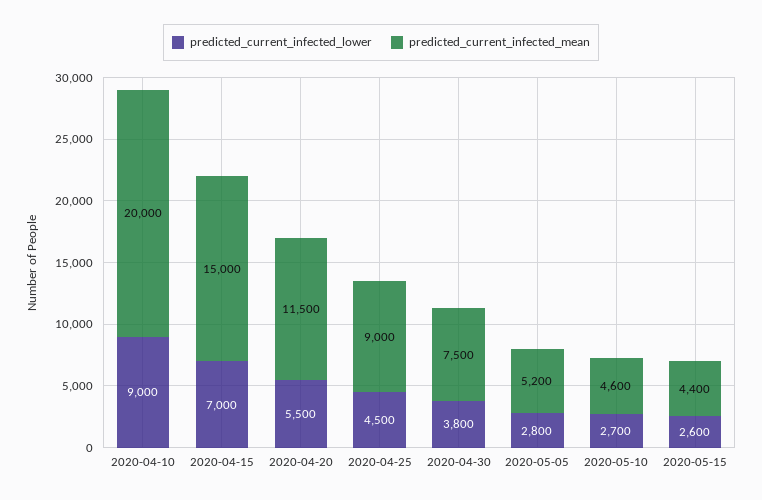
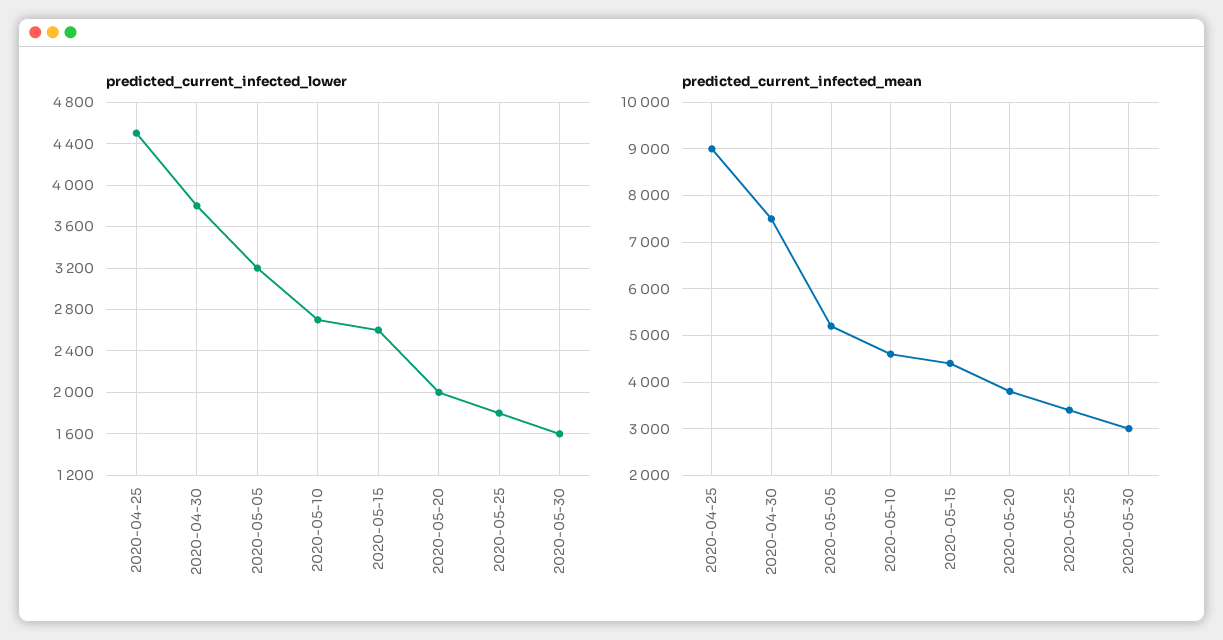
predicted_current_infected_lower, 2020-04-10: 9000 -> none
predicted_current_infected_mean, 2020-04-10: 20000 -> none
predicted_current_infected_lower, 2020-04-15: 7000 -> none
predicted_current_infected_mean, 2020-04-15: 15000 -> none
predicted_current_infected_lower, 2020-04-20: 5500 -> none
predicted_current_infected_mean, 2020-04-20: 11500 -> none
predicted_current_infected_lower, 2020-05-05: 2800 -> 3200
predicted_current_infected_lower, 2020-05-20: none -> 2000
predicted_current_infected_lower, 2020-05-25: none -> 1800
predicted_current_infected_lower, 2020-05-30: none -> 1600
predicted_current_infected_mean, 2020-05-20: none -> 3800
predicted_current_infected_mean, 2020-05-25: none -> 3400
predicted_current_infected_mean, 2020-05-30: none -> 3000

